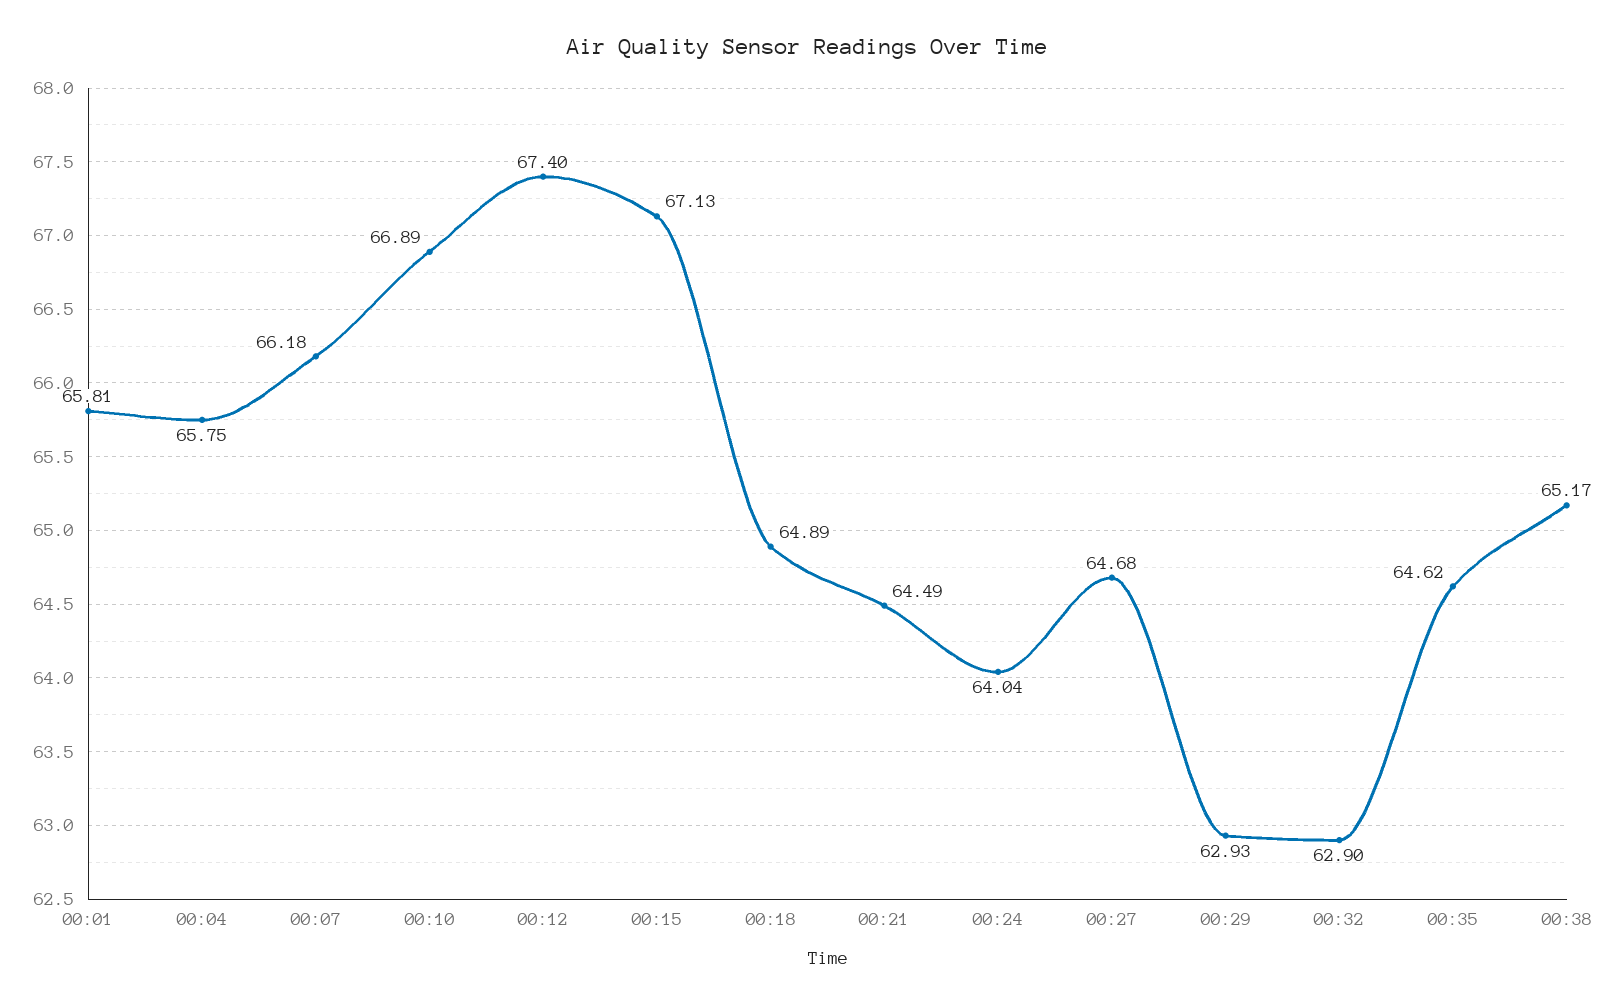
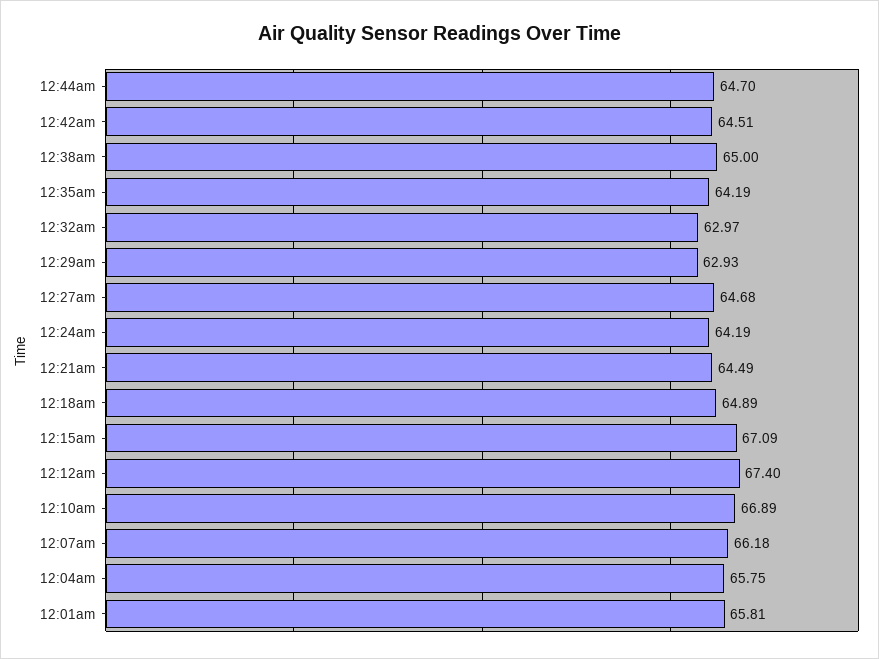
00:15: 67.13 -> 67.09
00:24: 64.04 -> 64.19
00:32: 62.9 -> 62.97
00:35: 64.62 -> 64.19
00:38: 65.17 -> 65
12:44am: none -> 64.7
12:42am: none -> 64.51

